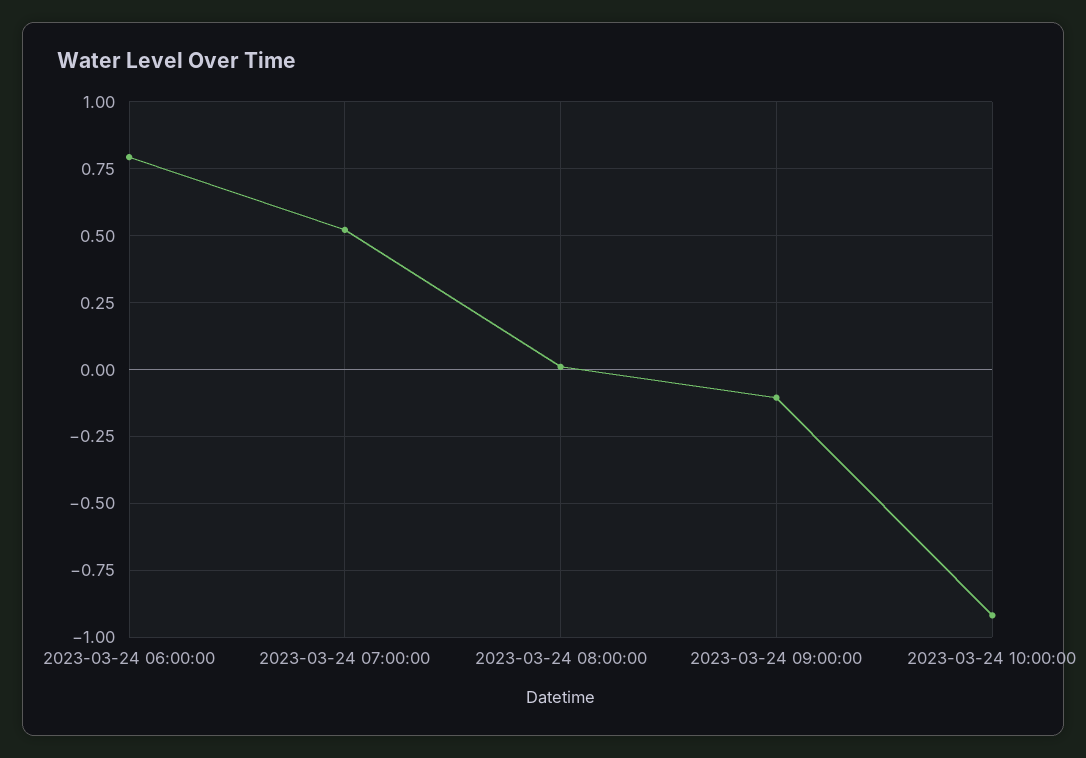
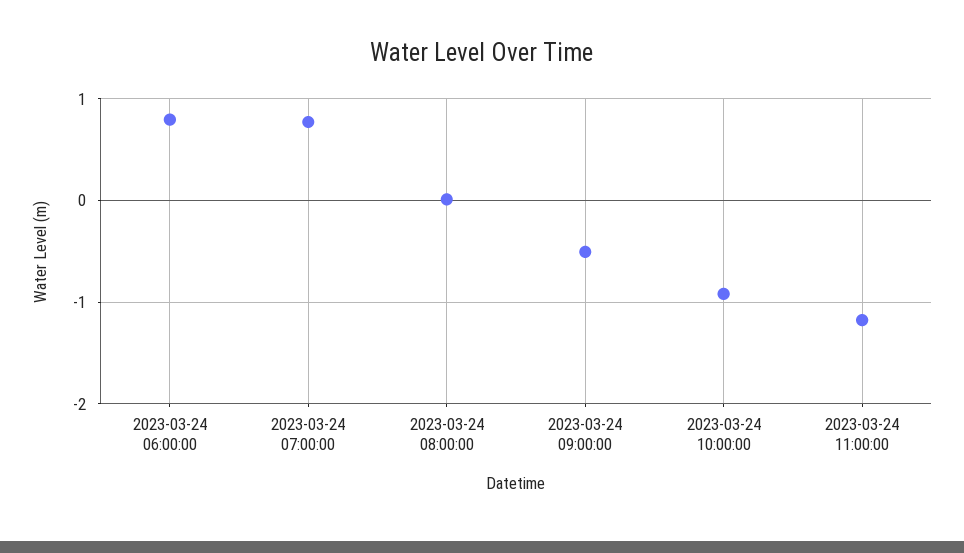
2023-03-24 07:00:00: 0.525 -> 0.8
2023-03-24 09:00:00: -0.1 -> -0.5
2023-03-24 11:00:00: none -> -1.2

